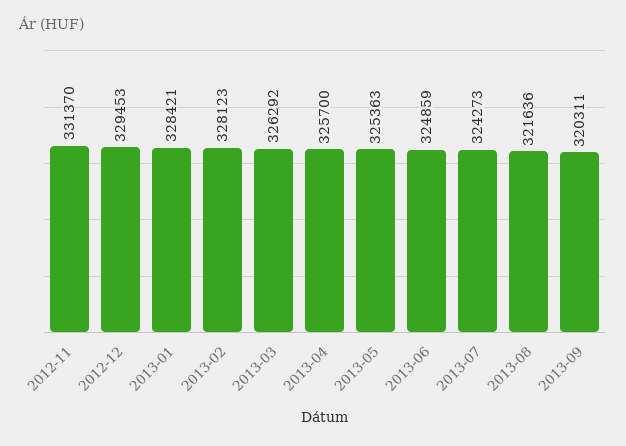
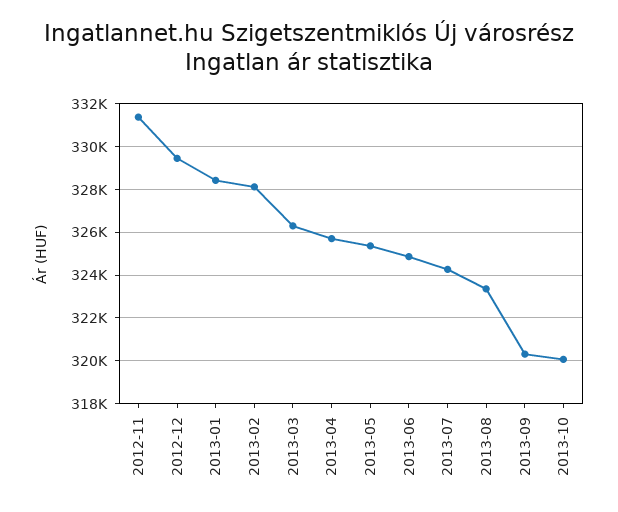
2013-08: 321636 -> 323500
2013-10: none -> 320000

